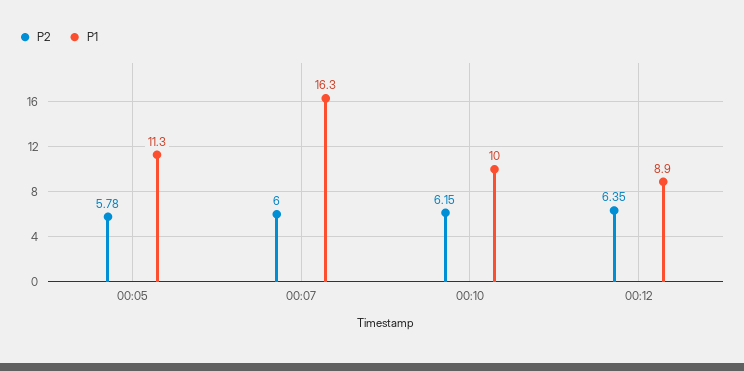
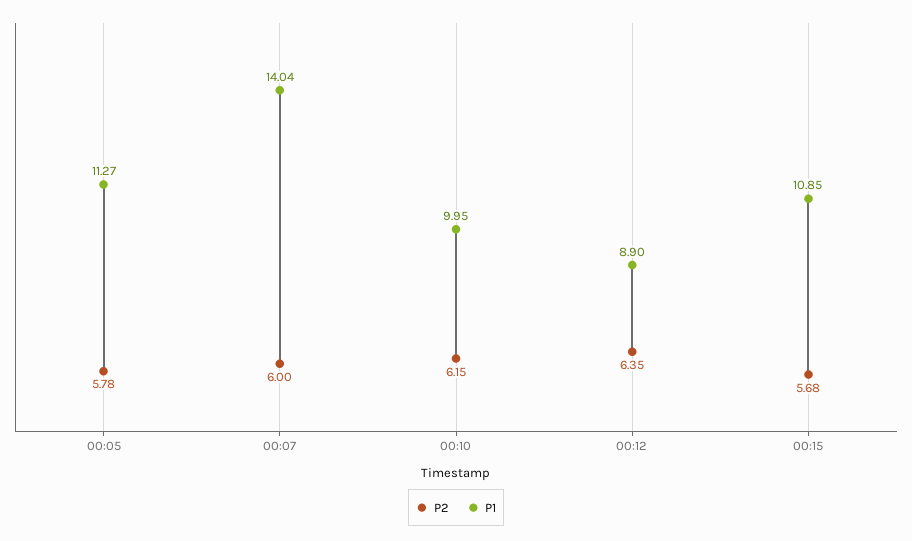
P1, 00:07: 16.3 -> 14.04
P2, 00:15: none -> 5.68
P1, 00:15: none -> 10.85

